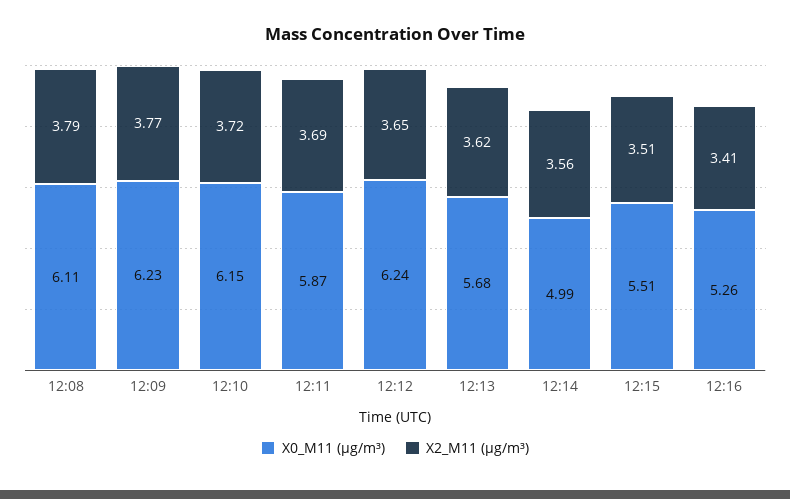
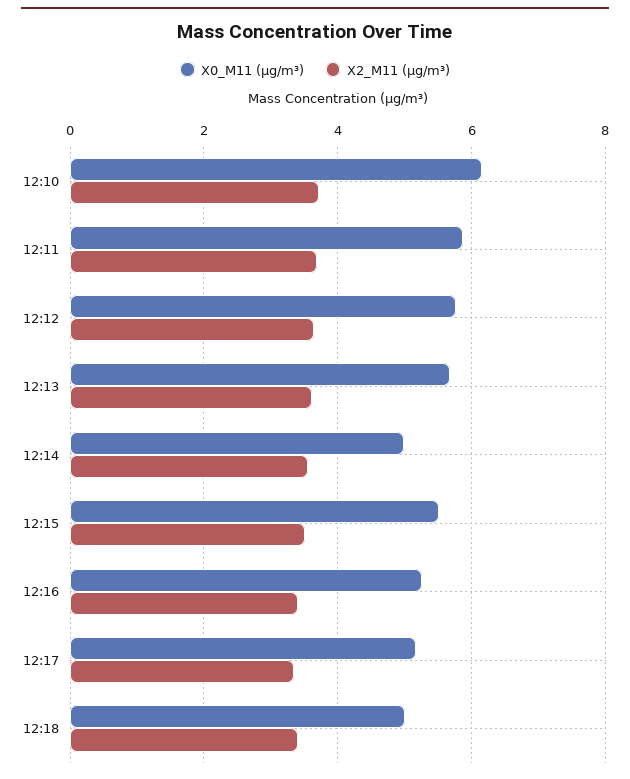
X0_M11 (μg/m³), 12:08: 6.11 -> none
X2_M11 (μg/m³), 12:08: 3.79 -> none
X0_M11 (μg/m³), 12:09: 6.23 -> none
X2_M11 (μg/m³), 12:09: 3.77 -> none
X0_M11 (μg/m³), 12:12: 6.24 -> 5.8
X0_M11 (μg/m³), 12:17: none -> 5.2
X2_M11 (μg/m³), 12:17: none -> 3.4
X0_M11 (μg/m³), 12:18: none -> 5
X2_M11 (μg/m³), 12:18: none -> 3.4

